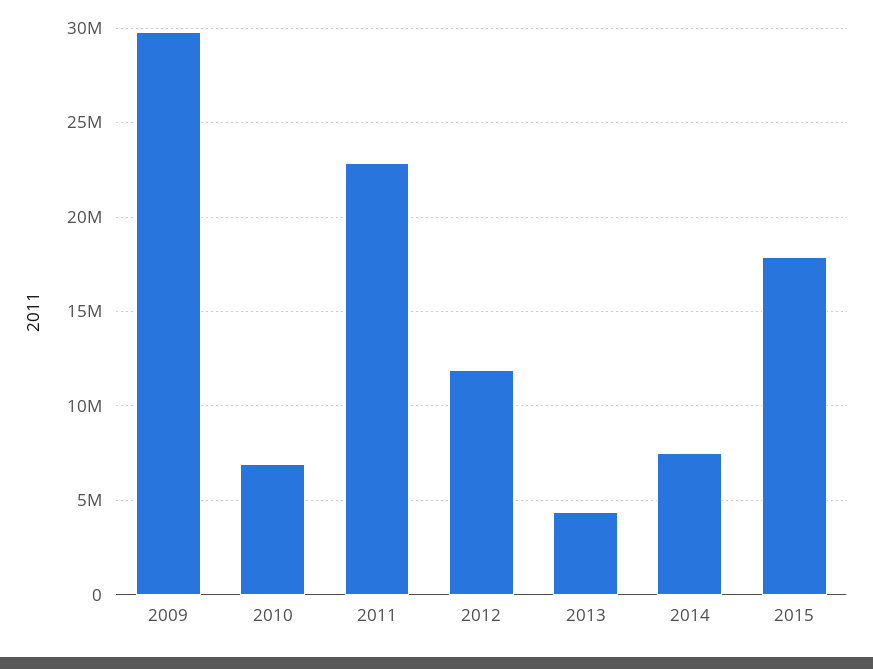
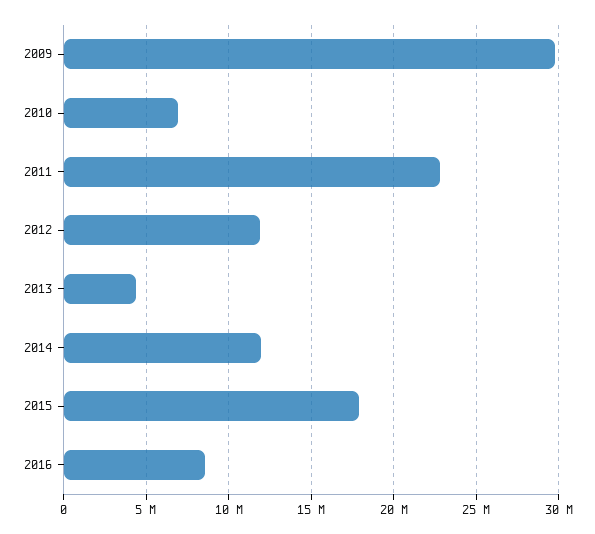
2014: 7500000 -> 12000000
2016: none -> 8500000

